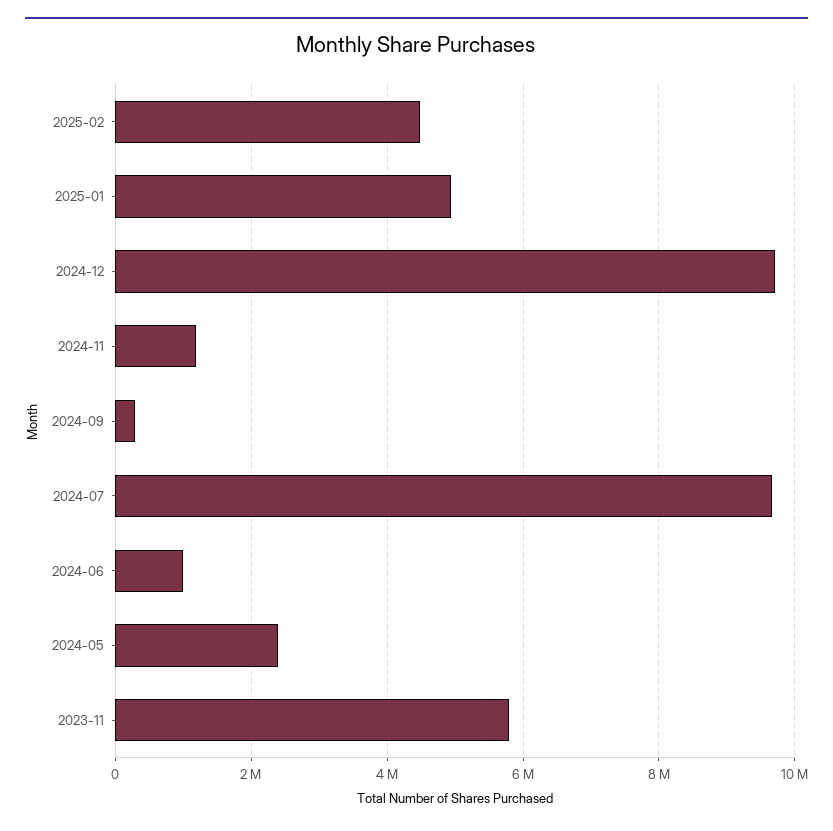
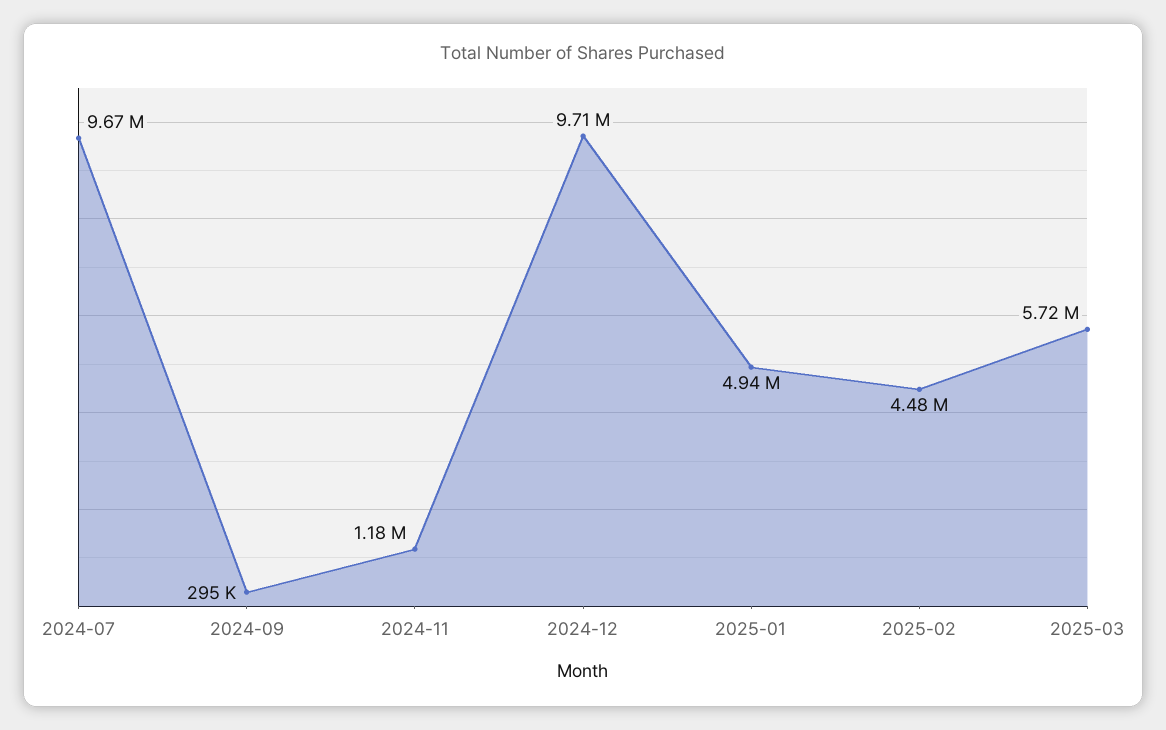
2024-06: 1000000 -> none
2024-05: 2400000 -> none
2023-11: 5800000 -> none
2025-03: none -> 5720000

